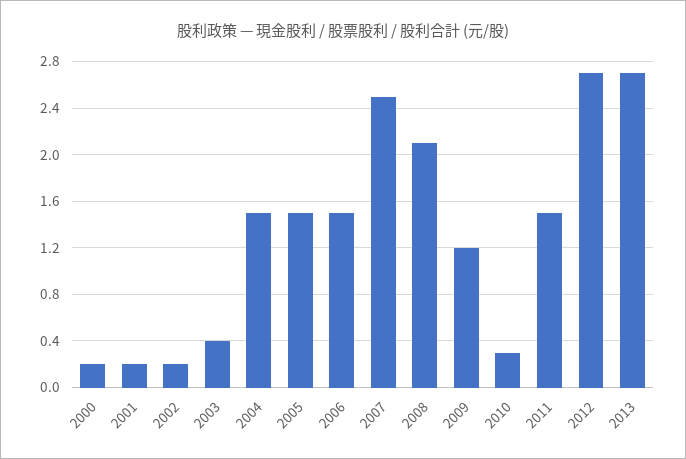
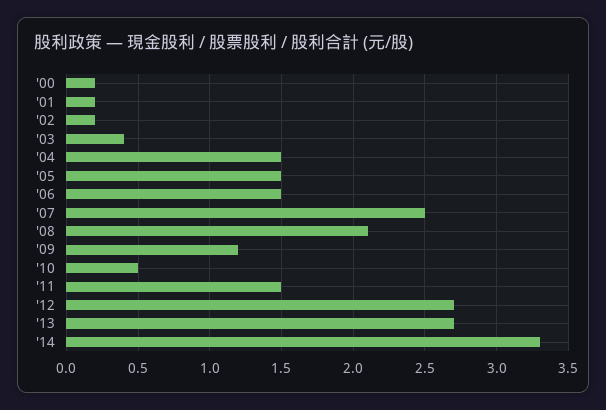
2010: 0.3 -> 0.5
'14: none -> 3.3

